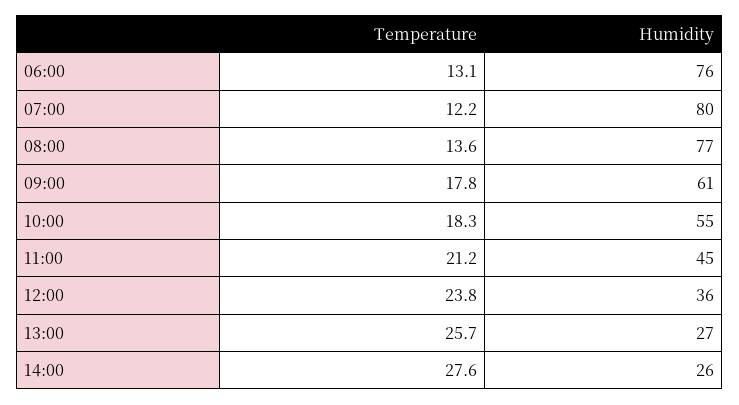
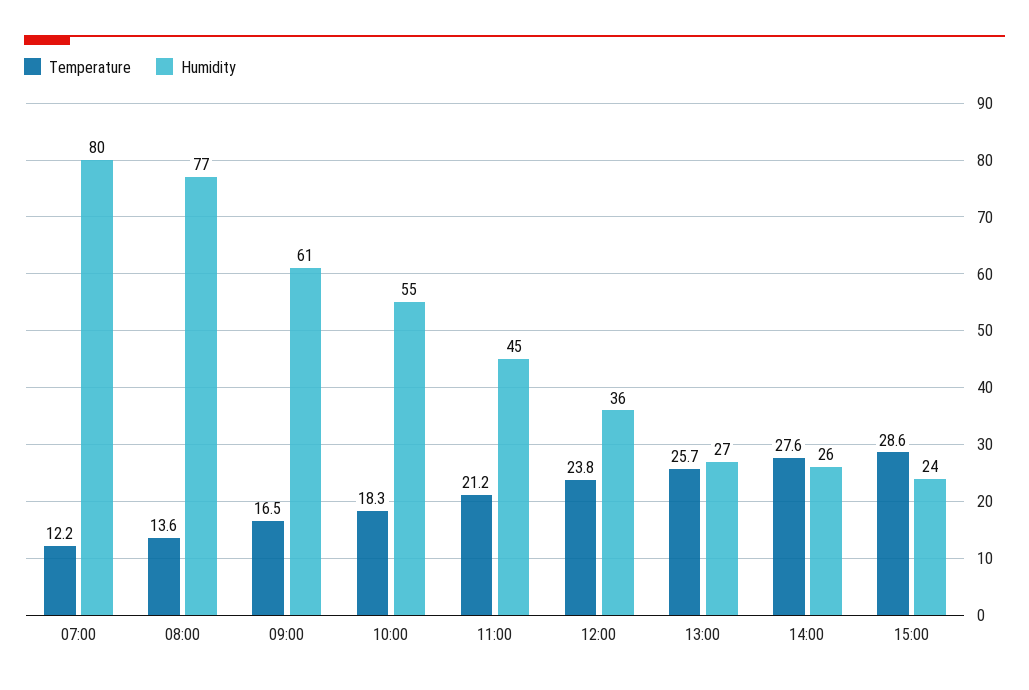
Temperature, 06:00: 13.1 -> none
Humidity, 06:00: 76 -> none
Temperature, 09:00: 17.8 -> 16.5
Temperature, 15:00: none -> 28.6
Humidity, 15:00: none -> 24

